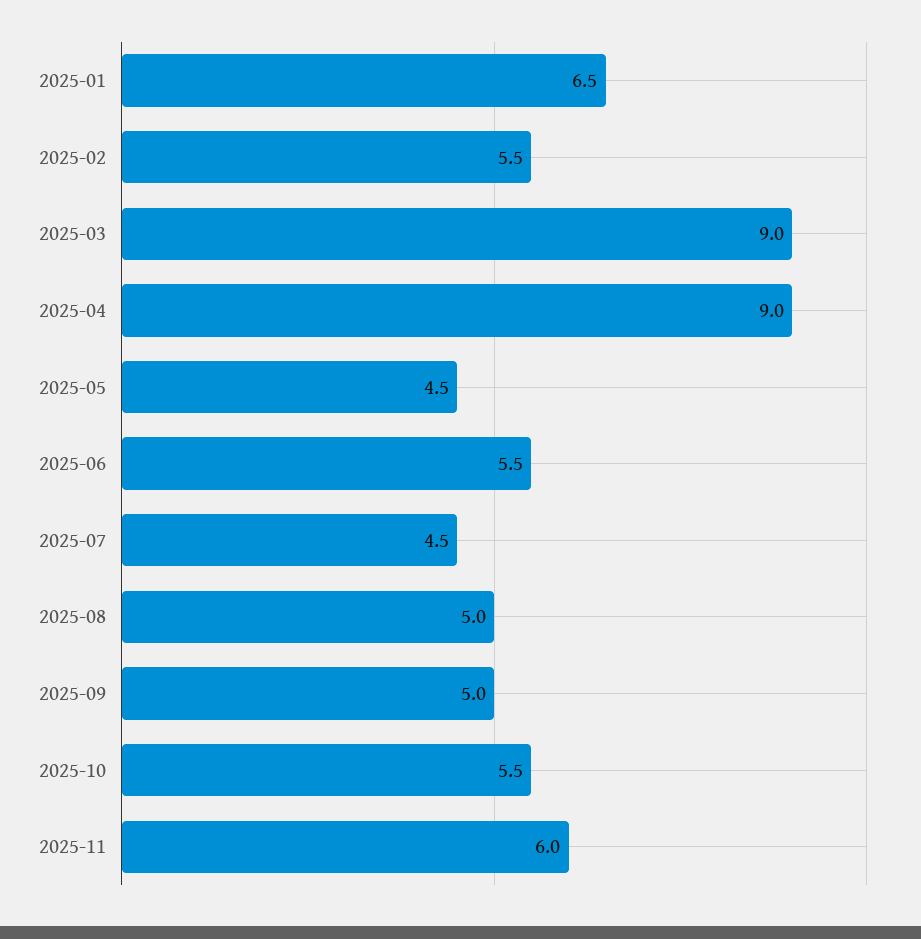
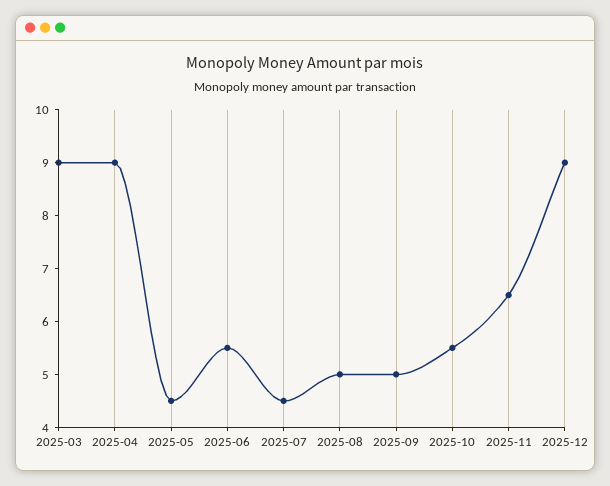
2025-01: 6.5 -> none
2025-02: 5.5 -> none
2025-11: 6 -> 6.5
2025-12: none -> 9

